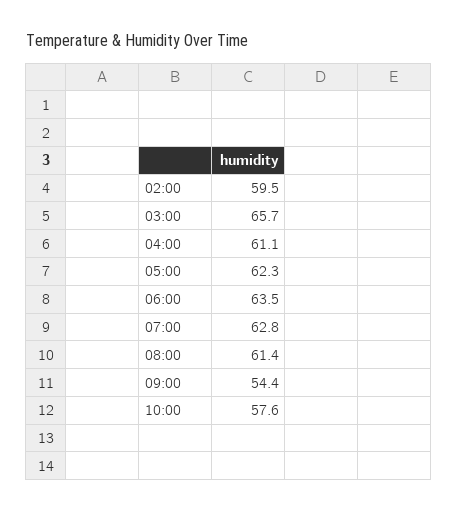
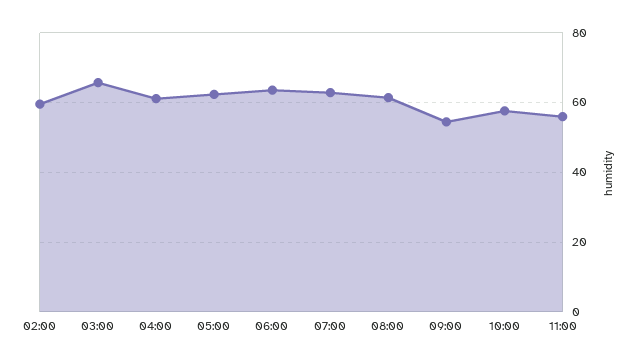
11:00: none -> 56

